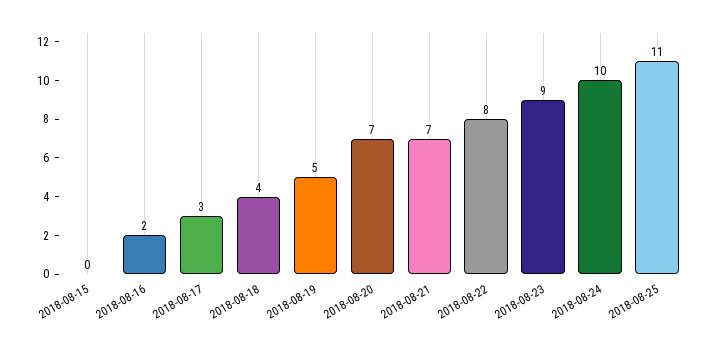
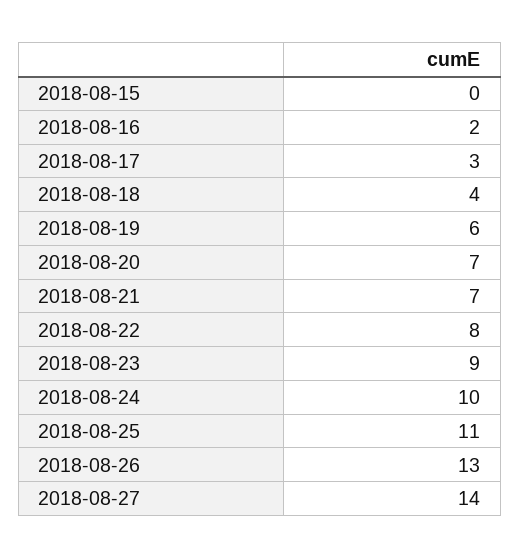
2018-08-19: 5 -> 6
2018-08-26: none -> 13
2018-08-27: none -> 14

